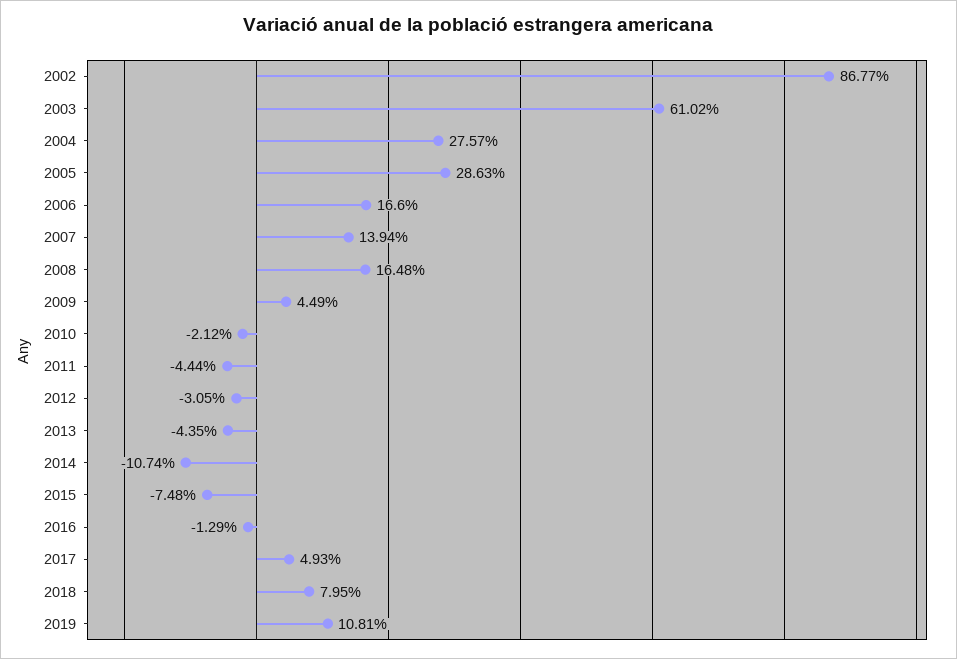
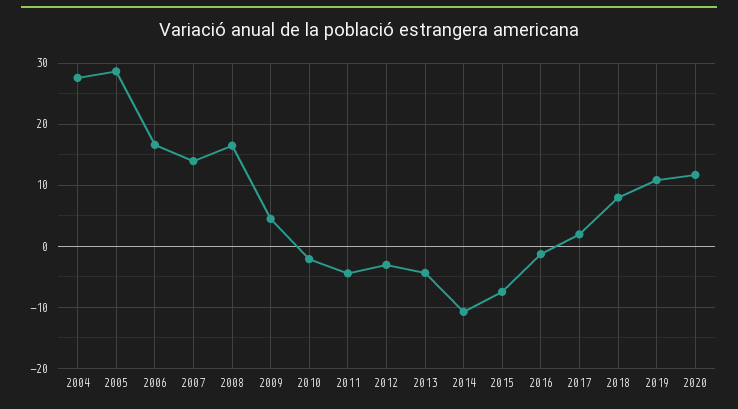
2002: 86.77 -> none
2003: 61.02 -> none
2017: 4.93 -> 2
2020: none -> 12

